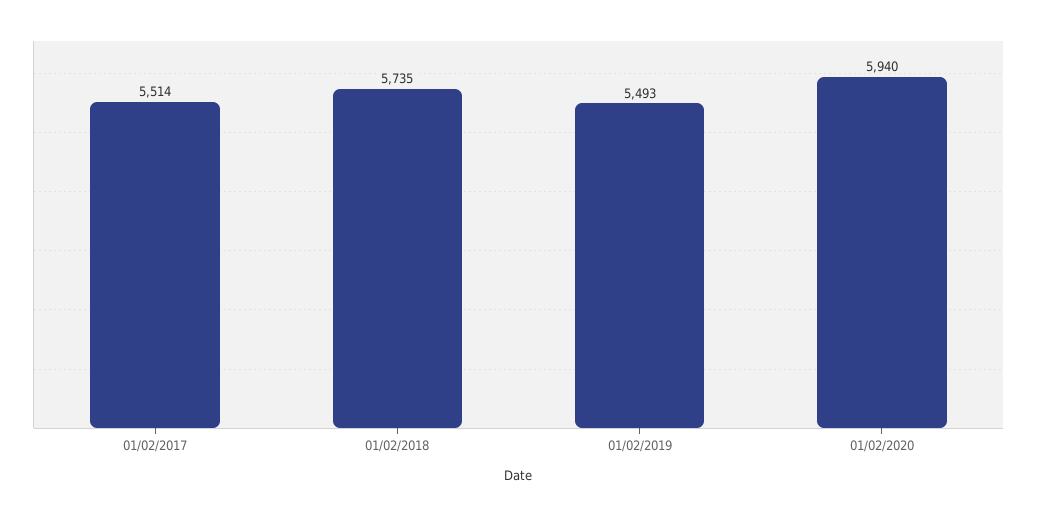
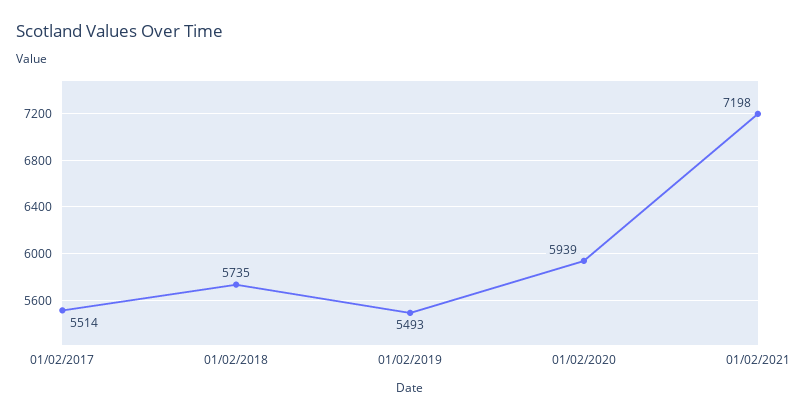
01/02/2020: 5940 -> 5939
01/02/2021: none -> 7198

